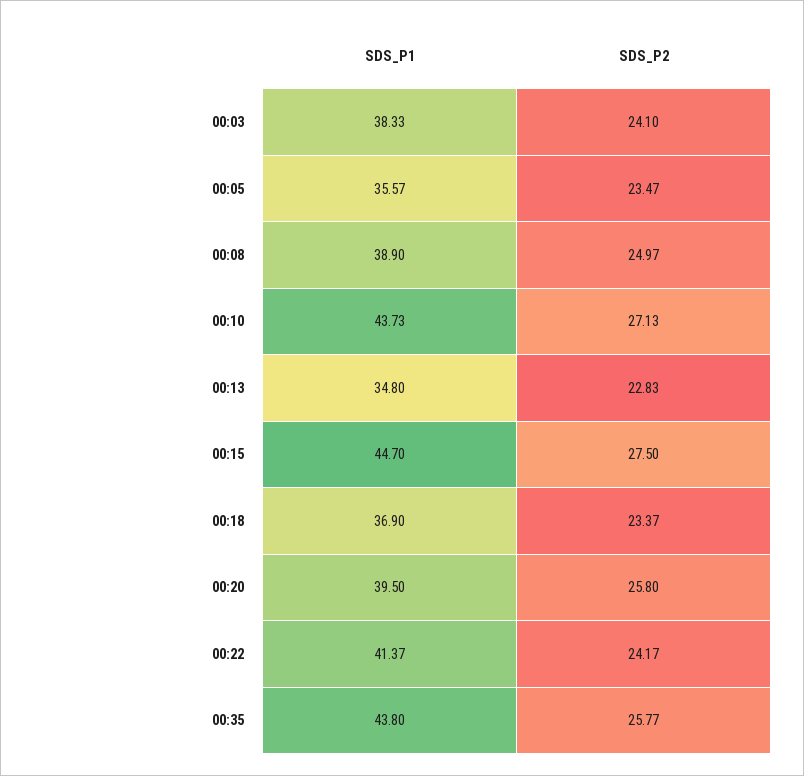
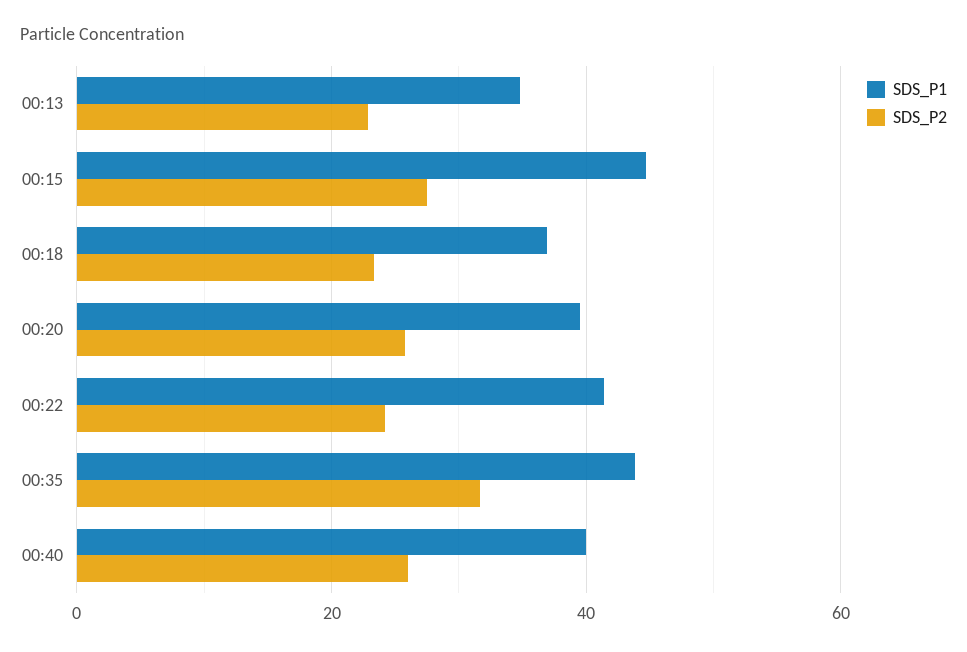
SDS_P1, 00:03: 38.33 -> none
SDS_P2, 00:03: 24.1 -> none
SDS_P1, 00:05: 35.57 -> none
SDS_P2, 00:05: 23.47 -> none
SDS_P1, 00:08: 38.9 -> none
SDS_P2, 00:08: 24.97 -> none
SDS_P1, 00:10: 43.73 -> none
SDS_P2, 00:10: 27.13 -> none
SDS_P2, 00:35: 25.77 -> 32
SDS_P1, 00:40: none -> 40
SDS_P2, 00:40: none -> 26

